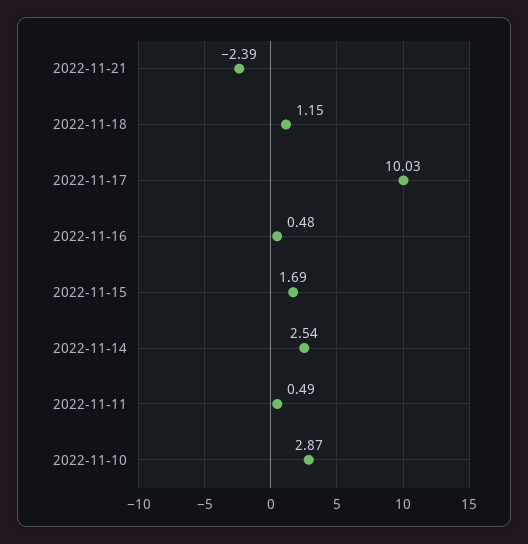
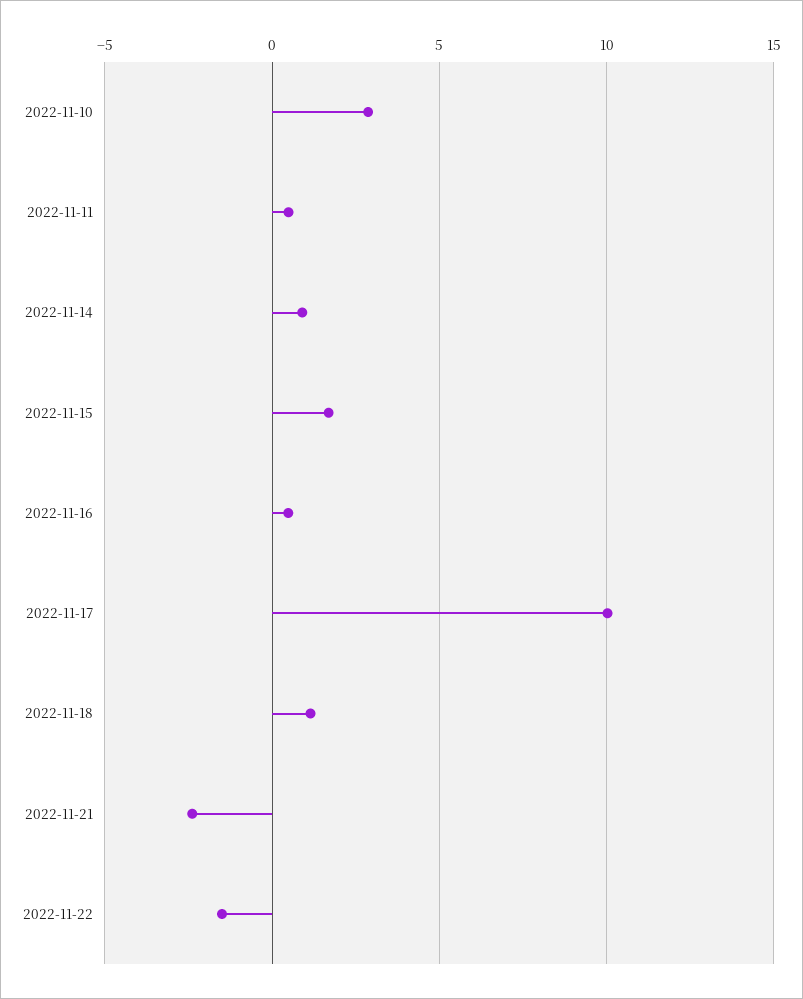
2022-11-14: 2.54 -> 1
2022-11-22: none -> -1.5

